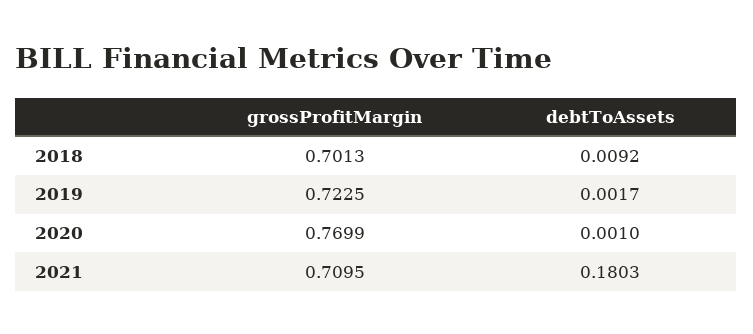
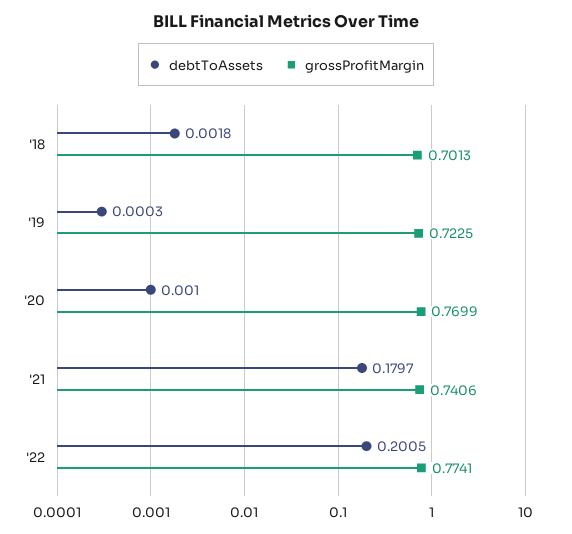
debtToAssets, 2018: 0.0092 -> 0.0018
debtToAssets, 2019: 0.0017 -> 0.0003
grossProfitMargin, 2021: 0.7095 -> 0.7406
debtToAssets, 2021: 0.1803 -> 0.1797
debtToAssets, '22: none -> 0.2005
grossProfitMargin, '22: none -> 0.7741

